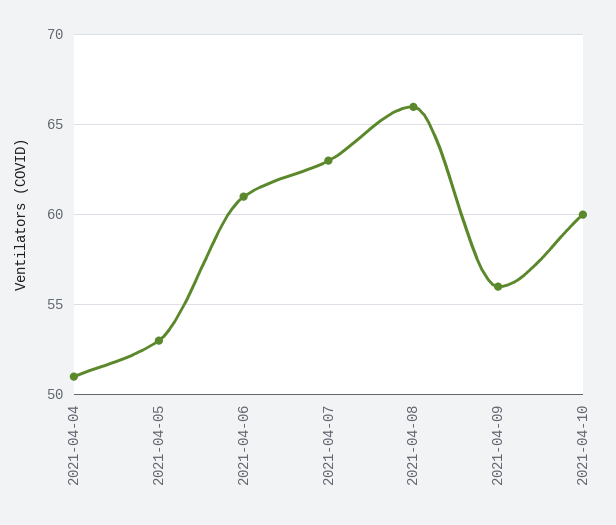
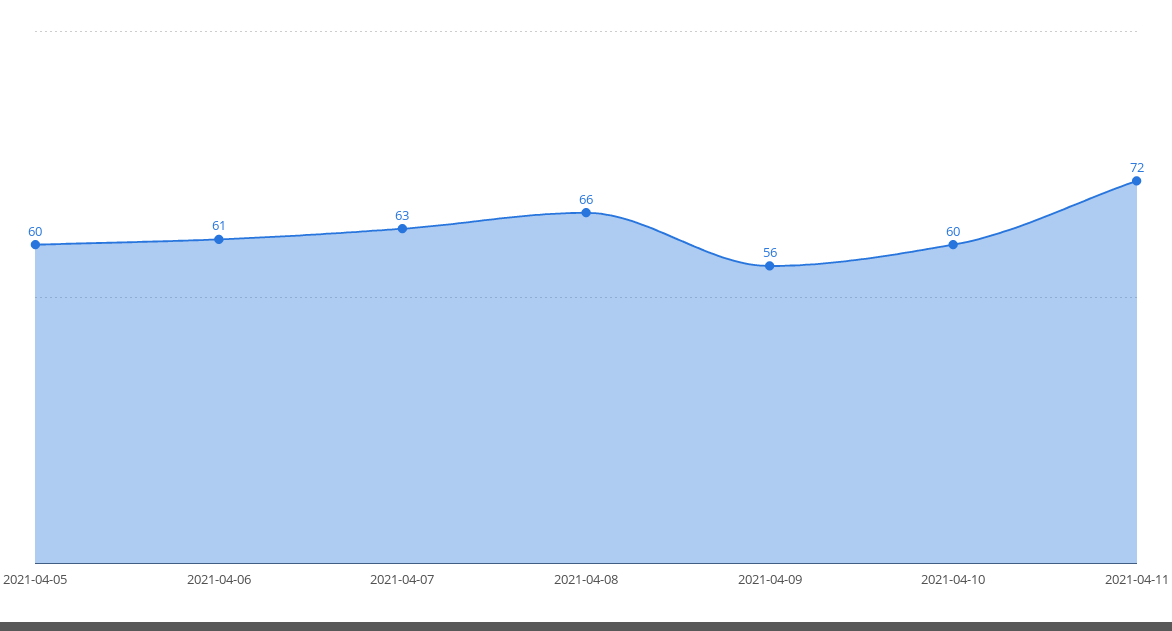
2021-04-04: 51 -> none
2021-04-05: 53 -> 60
2021-04-11: none -> 72

